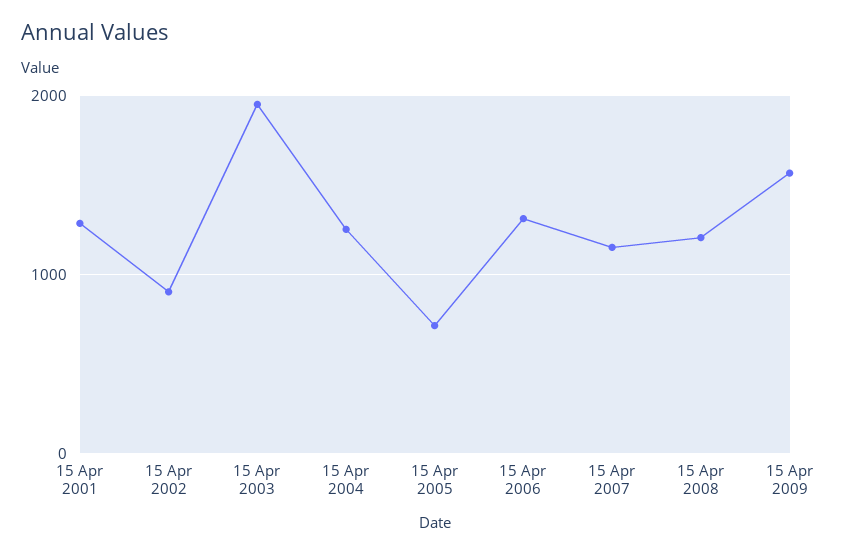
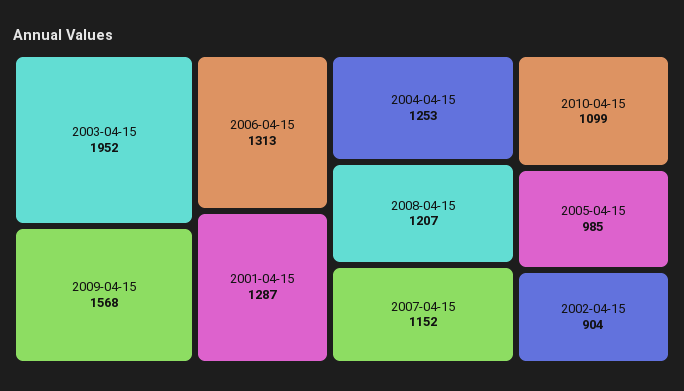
15 Apr 2005: 700 -> 985
2010-04-15: none -> 1099

